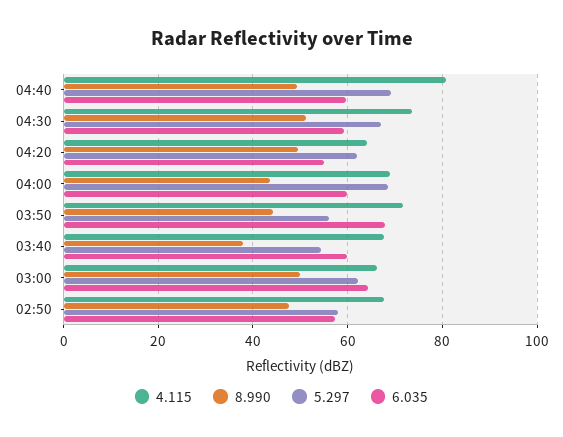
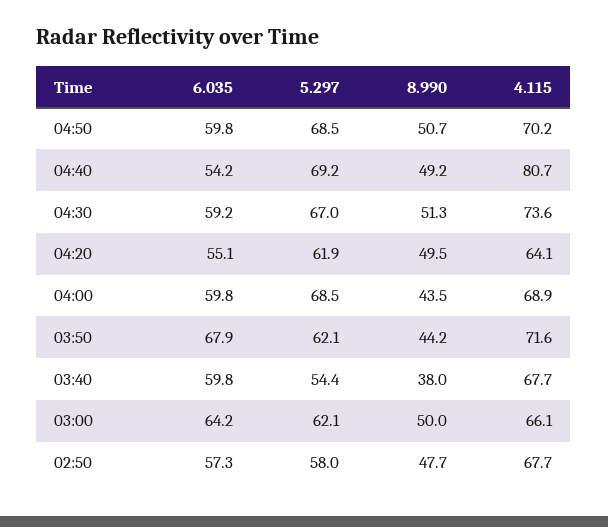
6.035, 04:40: 60 -> 54.2
5.297, 03:50: 56 -> 62.1
6.035, 04:50: none -> 59.8
5.297, 04:50: none -> 68.5
8.990, 04:50: none -> 50.7
4.115, 04:50: none -> 70.2

